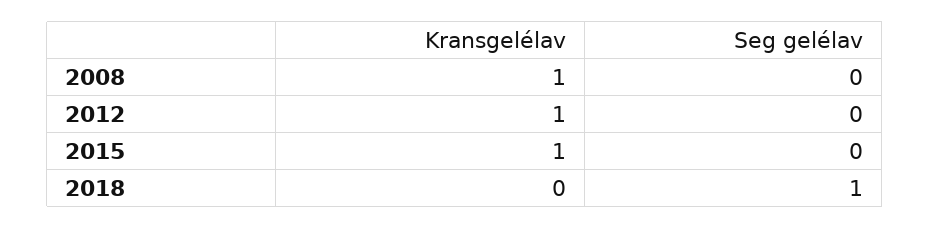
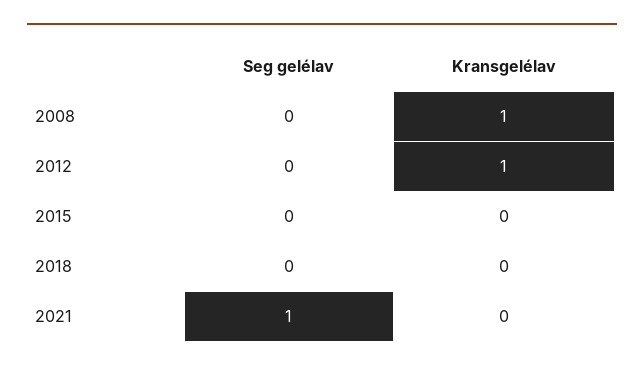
Kransgelélav, 2015: 1 -> 0
Seg gelélav, 2018: 1 -> 0
Seg gelélav, 2021: none -> 1
Kransgelélav, 2021: none -> 0

